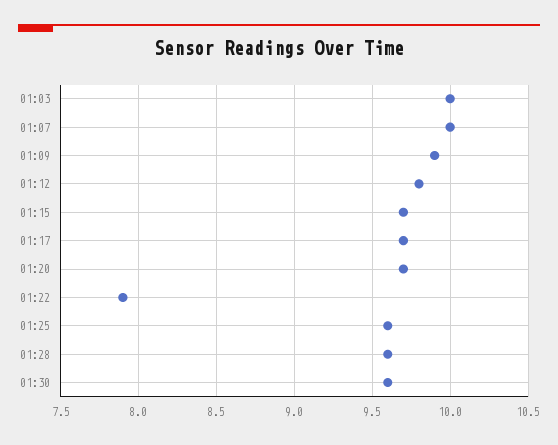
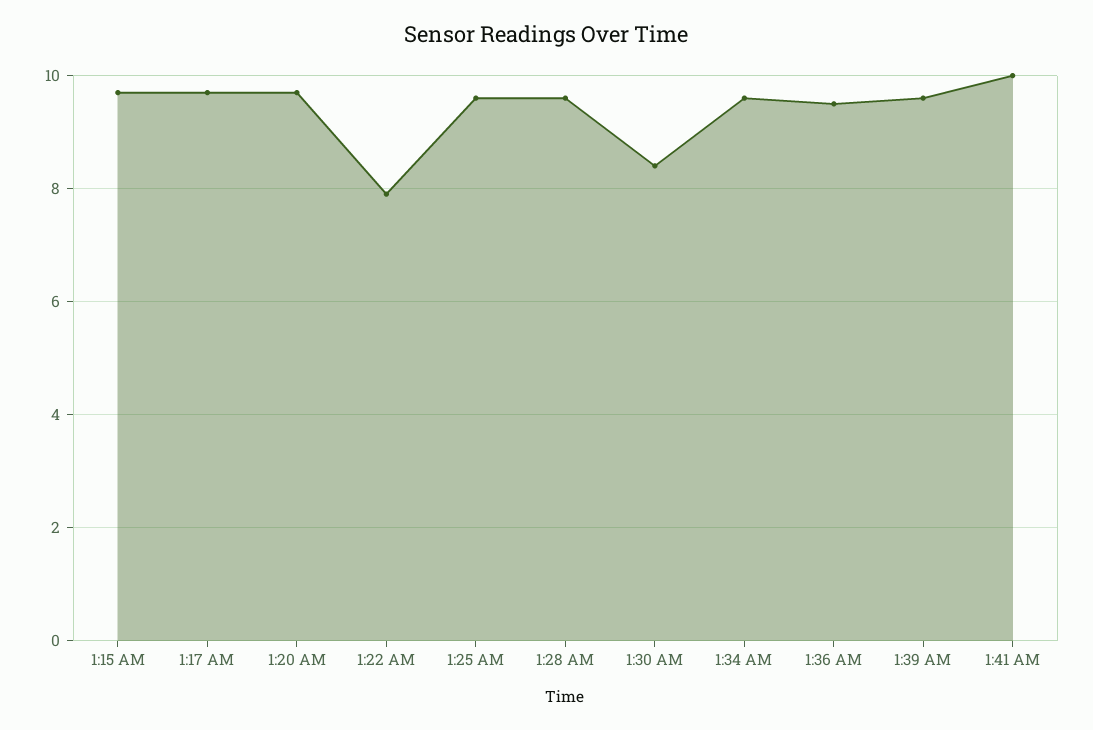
01:03: 10 -> none
01:07: 10 -> none
01:09: 9.9 -> none
01:12: 9.8 -> none
01:30: 9.6 -> 8.5
1:34 AM: none -> 9.5
1:36 AM: none -> 9.5
1:39 AM: none -> 9.5
1:41 AM: none -> 10

